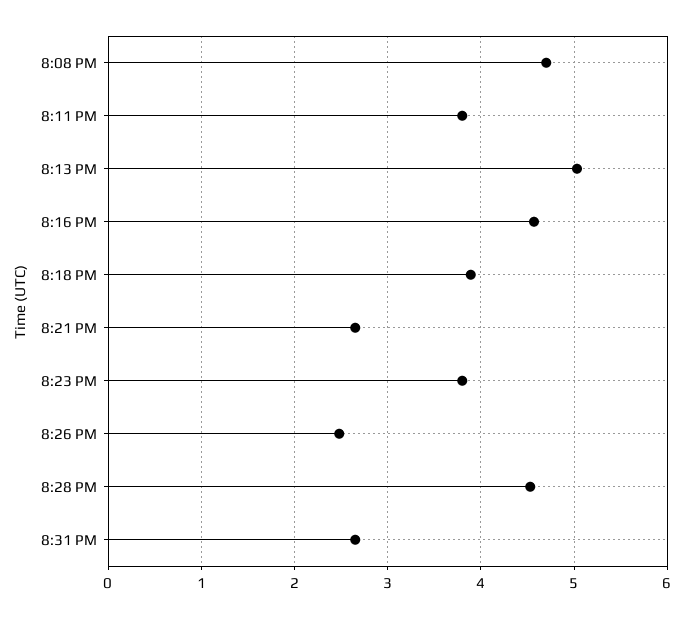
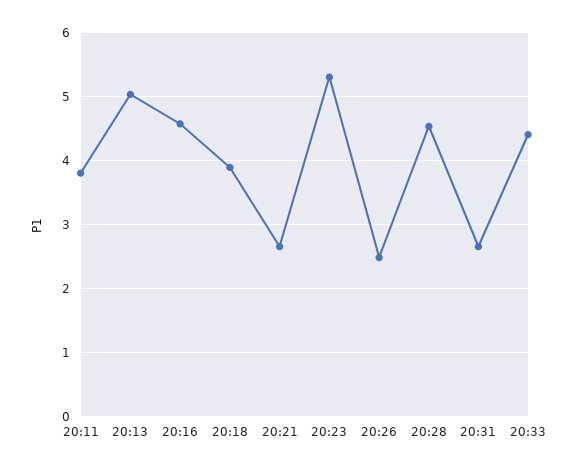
8:08 PM: 4.7 -> none
8:23 PM: 3.8 -> 5.3
20:33: none -> 4.4

